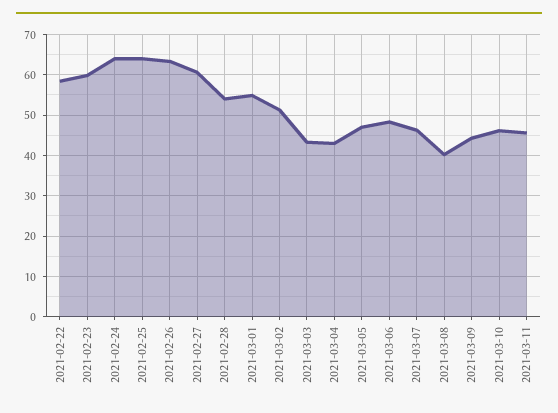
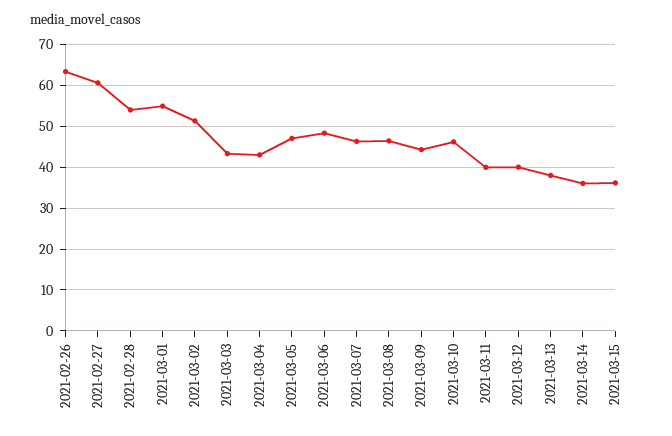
2021-02-22: 58 -> none
2021-02-23: 60 -> none
2021-02-24: 64 -> none
2021-02-25: 64 -> none
2021-03-08: 40 -> 46
2021-03-11: 46 -> 40
2021-03-12: none -> 40
2021-03-13: none -> 38
2021-03-14: none -> 36
2021-03-15: none -> 36

